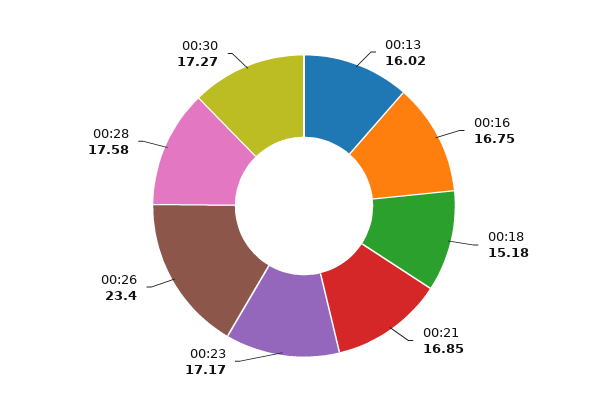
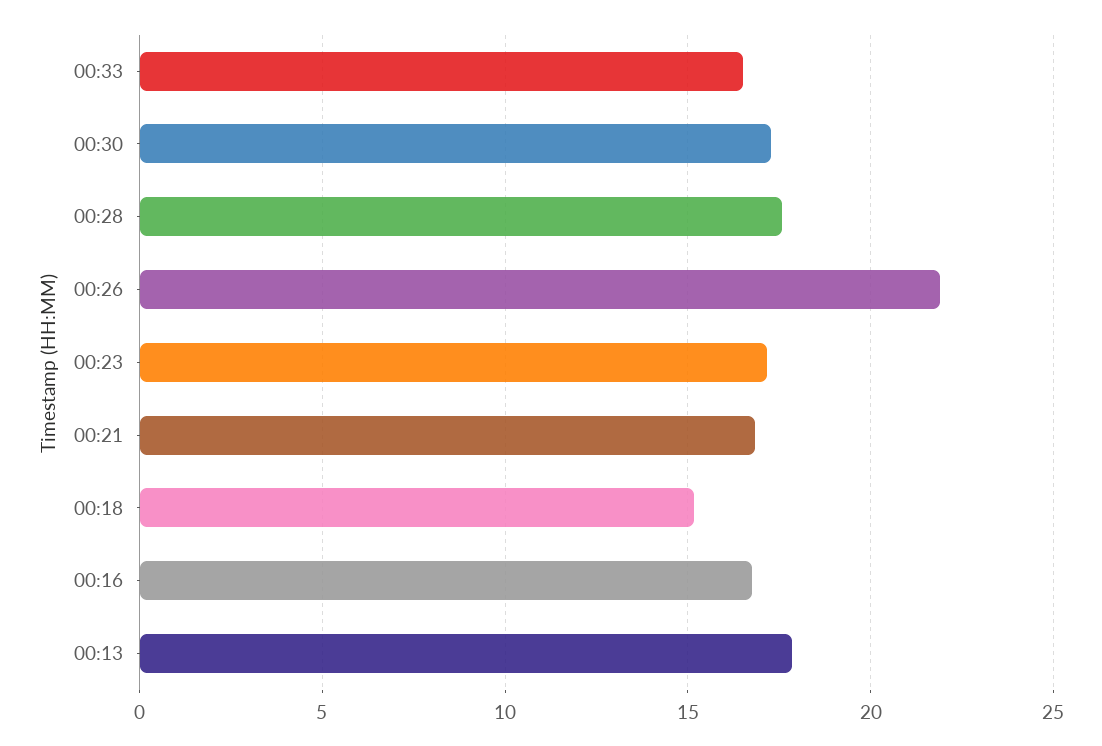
00:13: 16.02 -> 18
00:26: 23.4 -> 22
00:33: none -> 16.5

